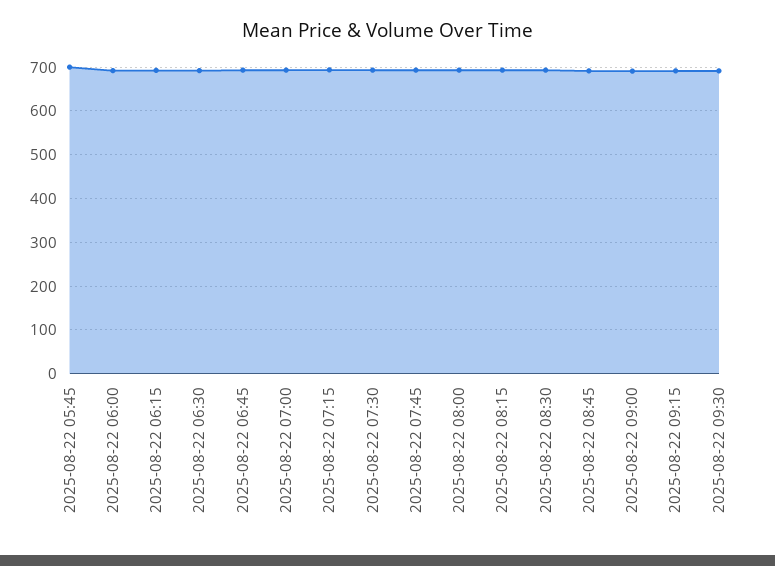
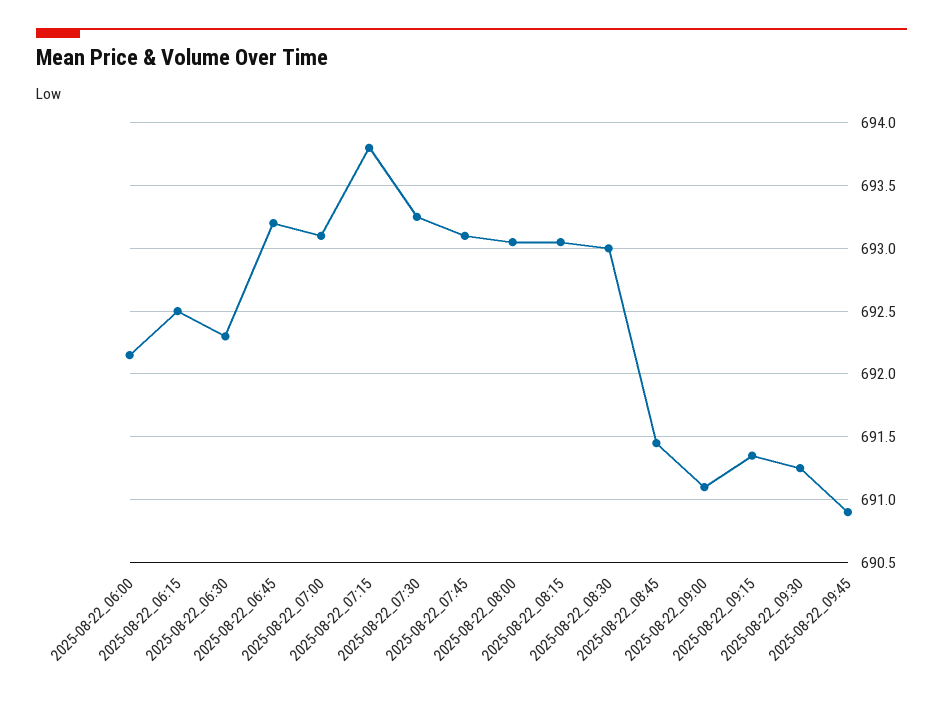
2025-08-22 05:45: 700 -> none
2025-08-22_09:45: none -> 690.9

